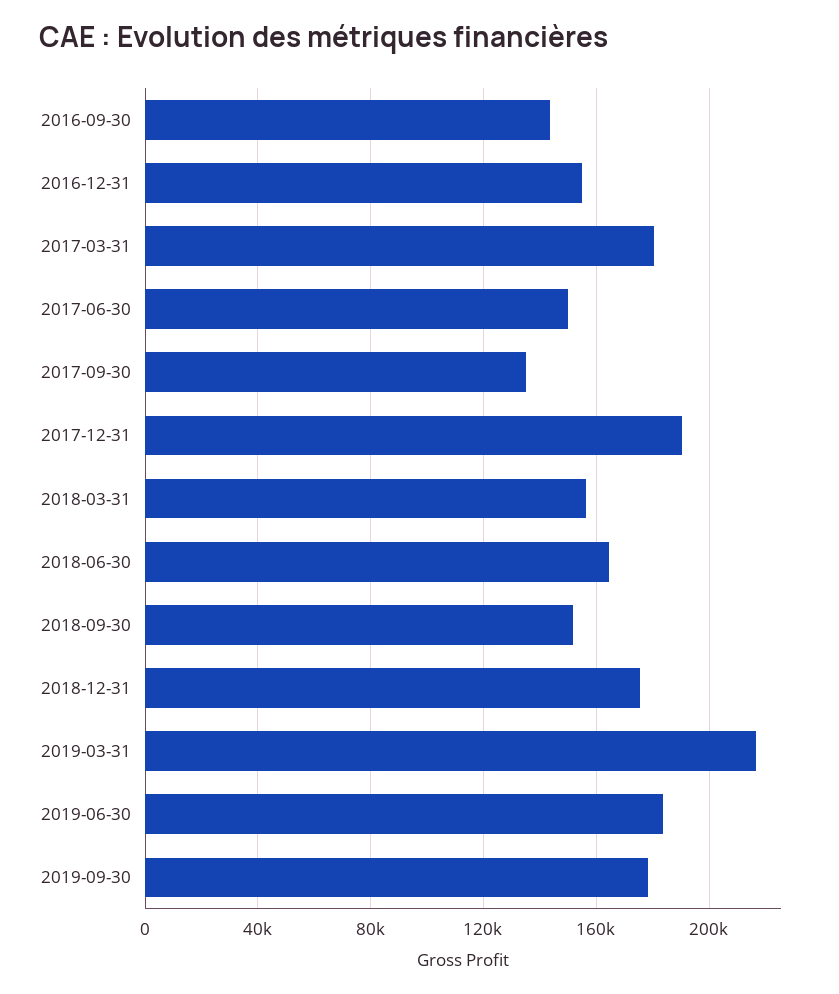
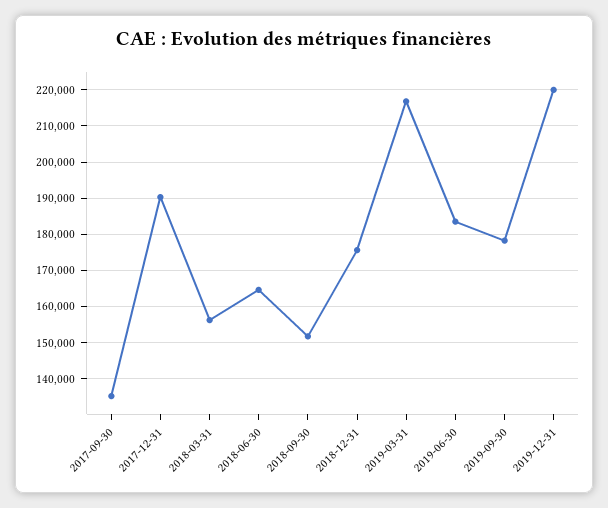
2016-09-30: 145000 -> none
2016-12-31: 155000 -> none
2017-03-31: 180000 -> none
2017-06-30: 150000 -> none
2019-12-31: none -> 220000

